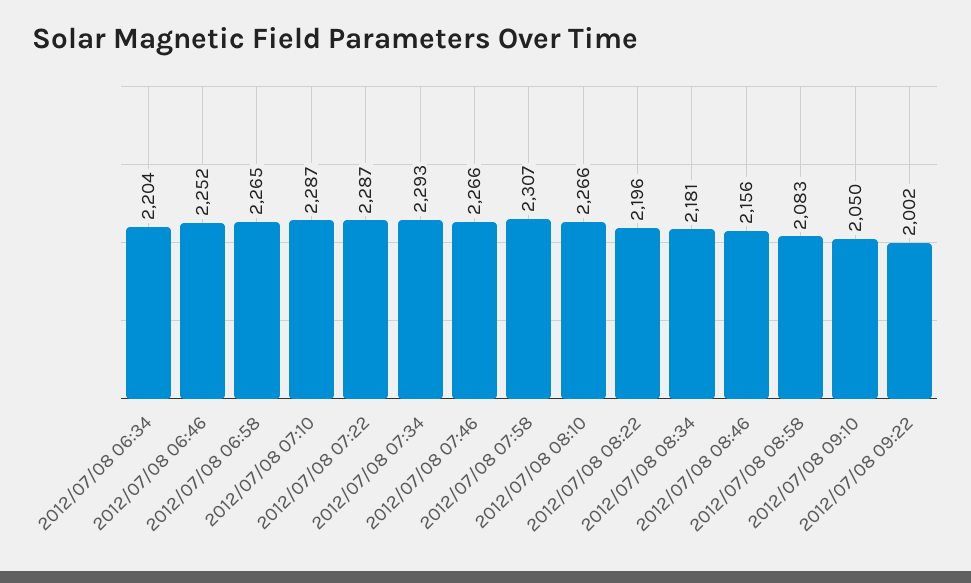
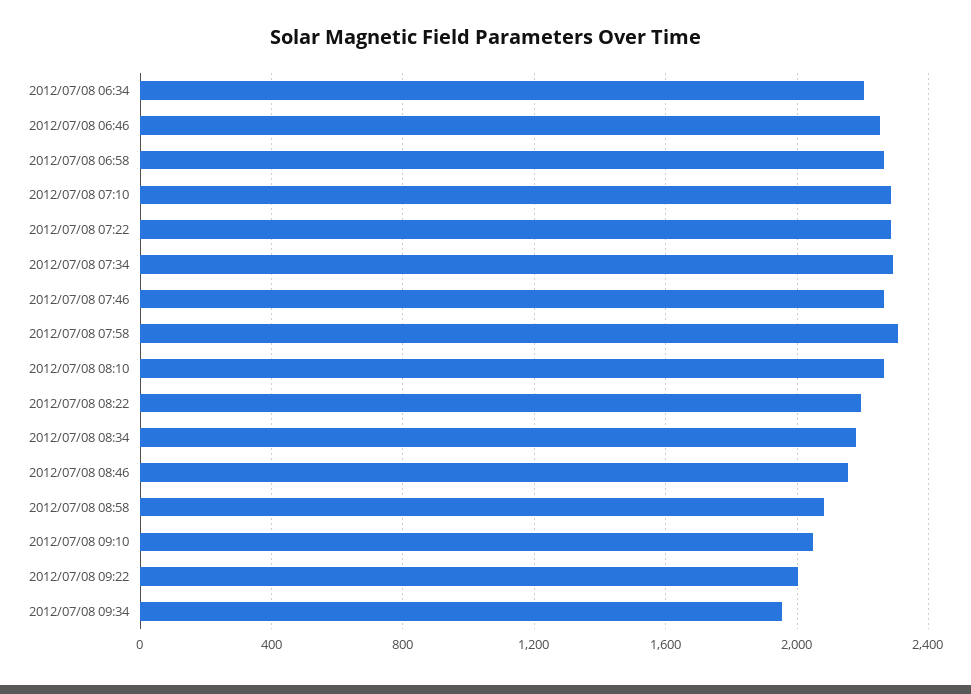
2012/07/08 09:34: none -> 1950

